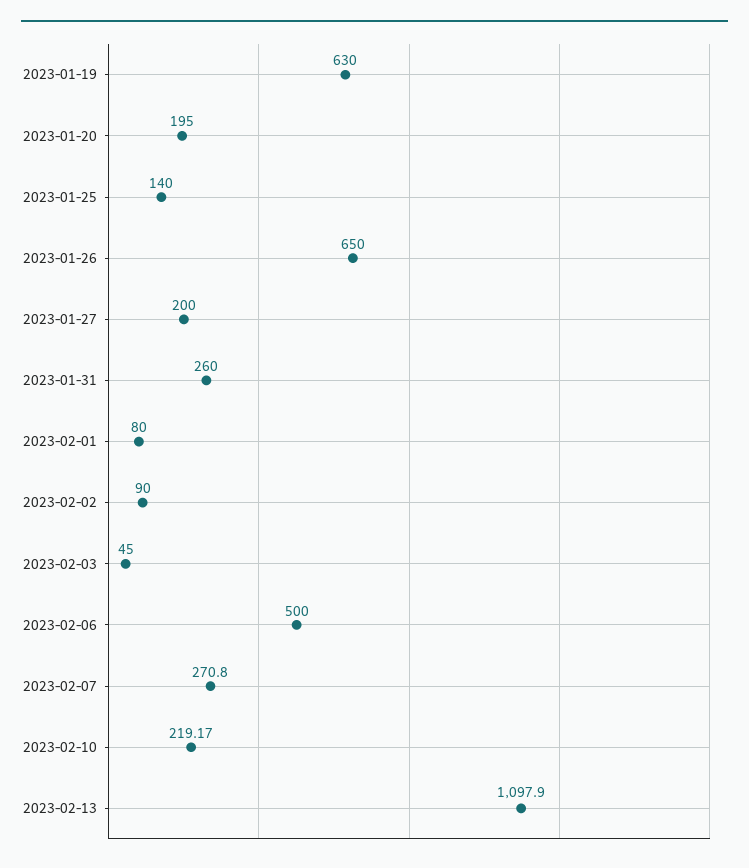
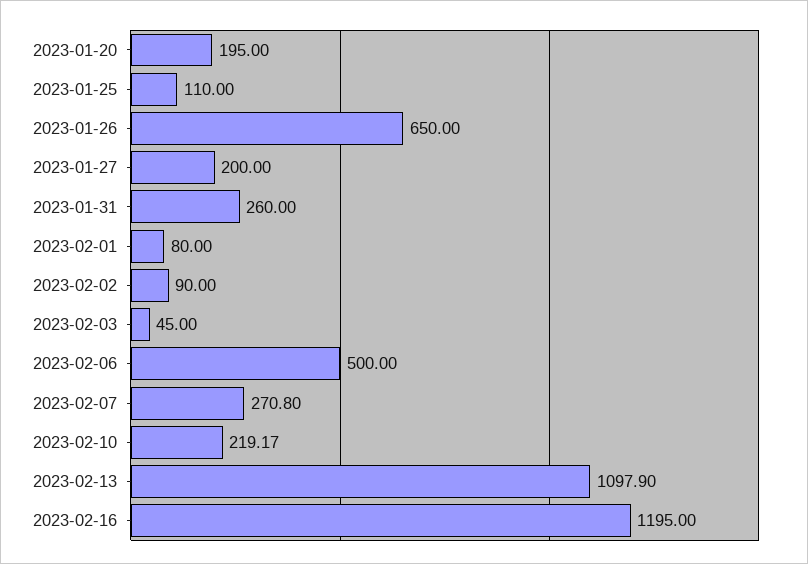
2023-01-19: 630 -> none
2023-01-25: 140 -> 110
2023-02-16: none -> 1195

